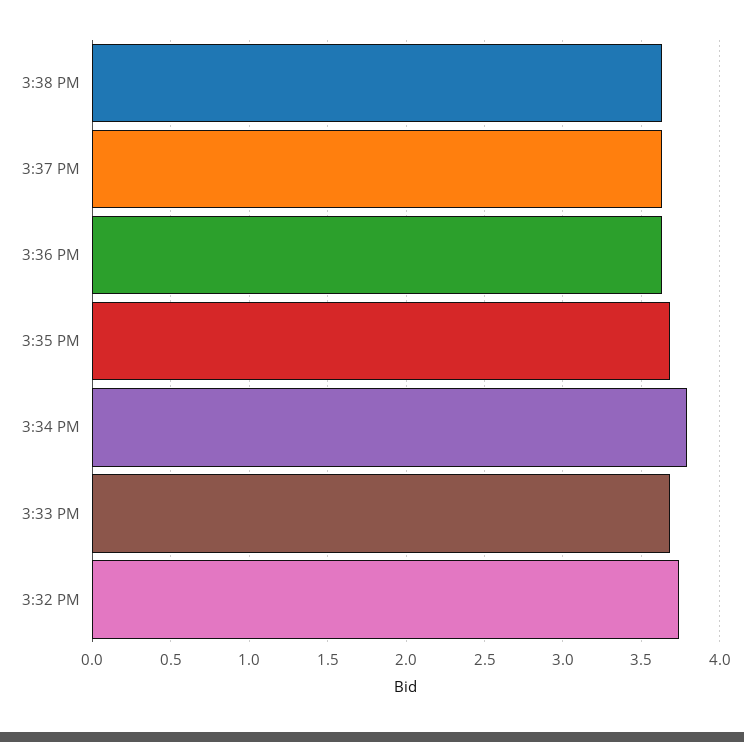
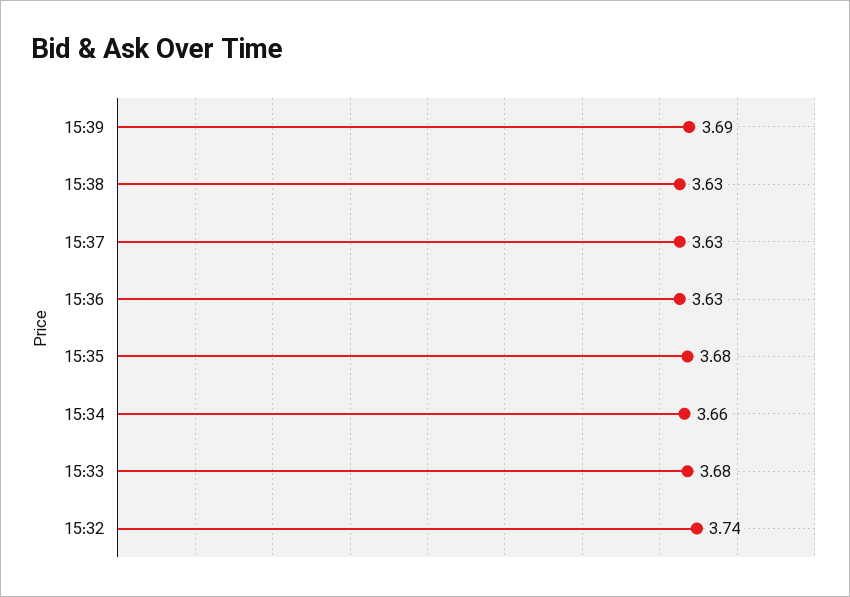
3:34 PM: 3.8 -> 3.66
15:39: none -> 3.69

